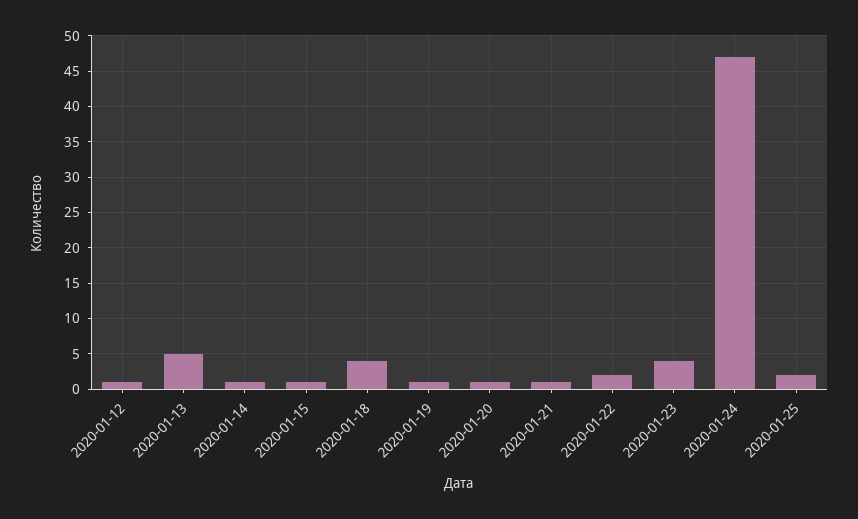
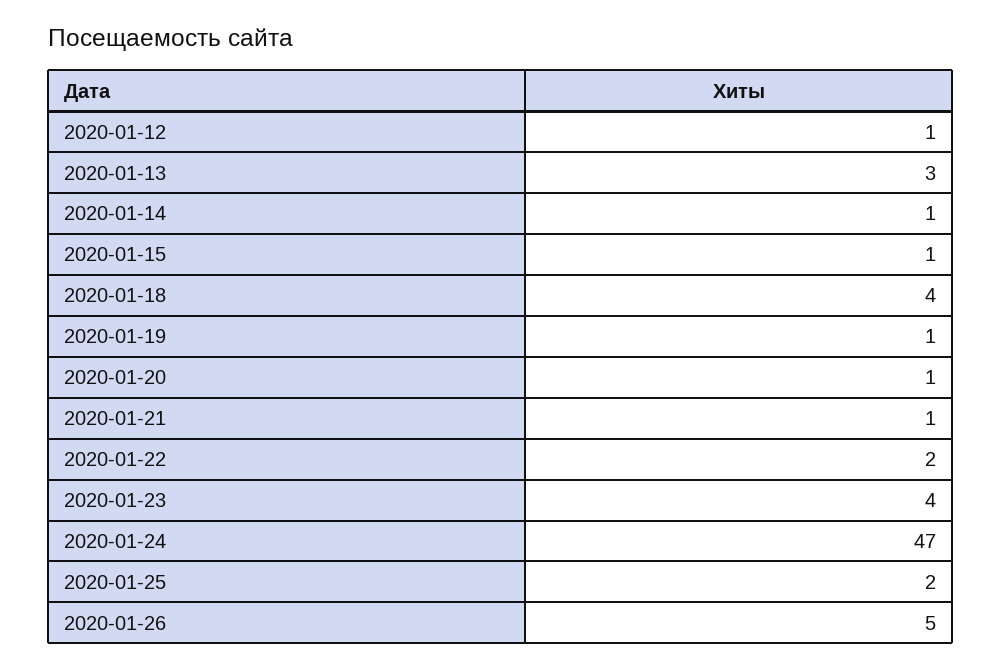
2020-01-13: 5 -> 3
2020-01-26: none -> 5

